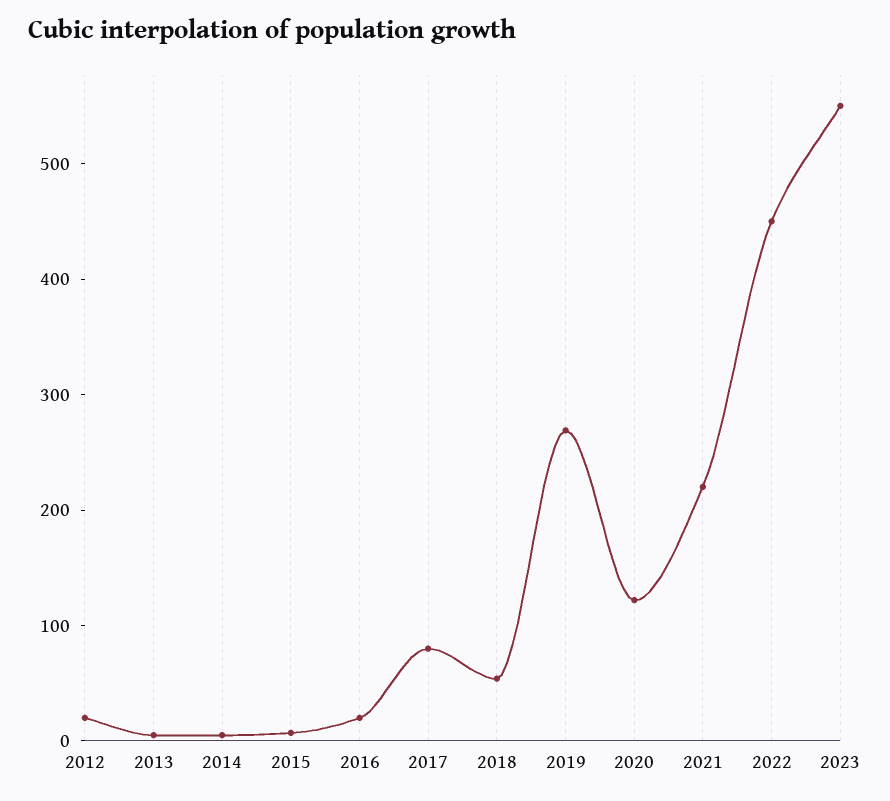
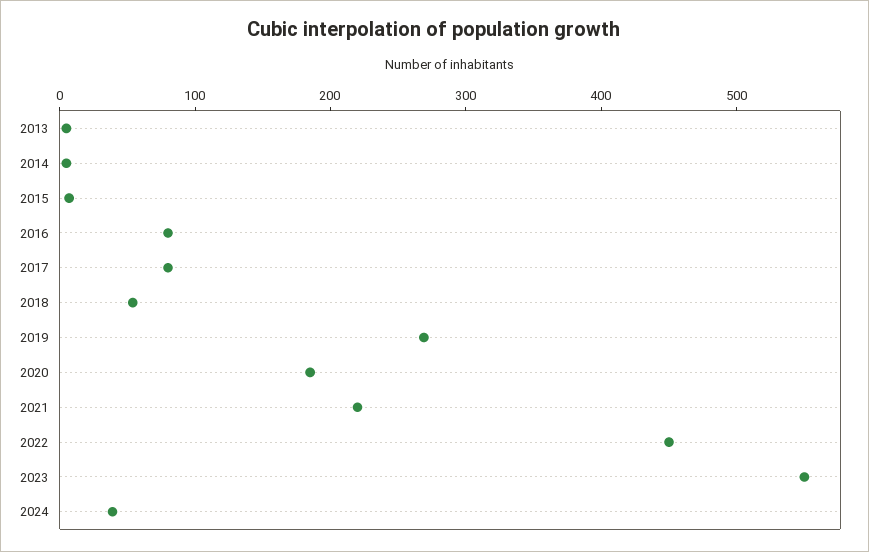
2012: 20 -> none
2016: 20 -> 80
2020: 120 -> 180
2024: none -> 40

